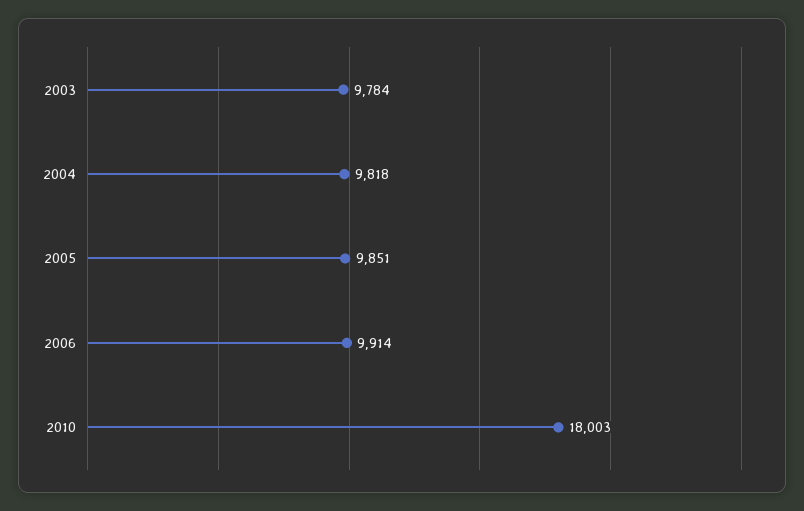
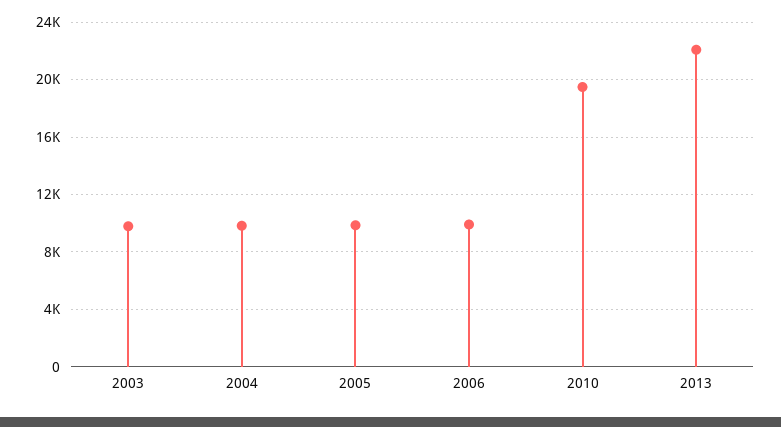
2010: 18003 -> 19500
2013: none -> 22000

